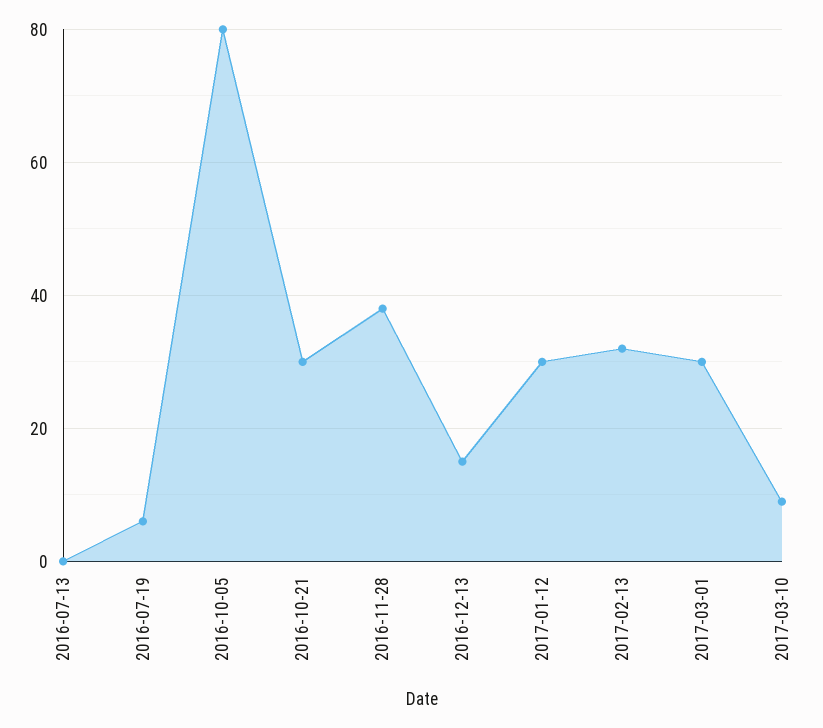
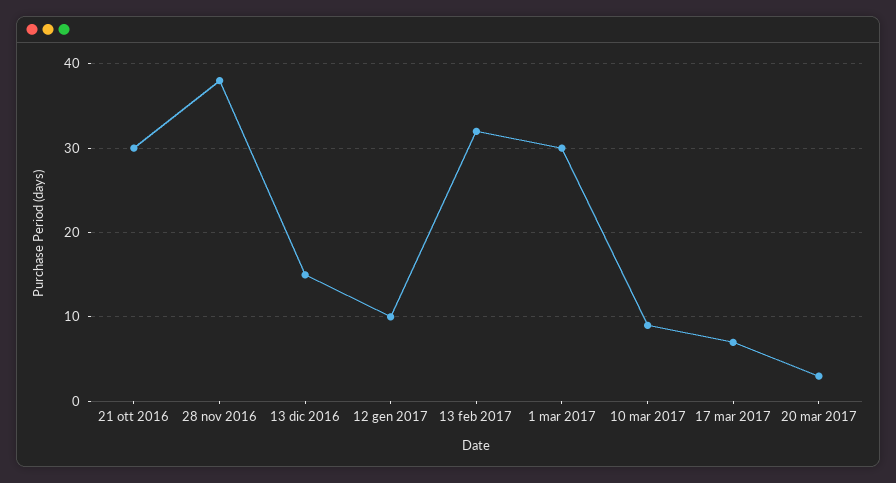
2016-07-13: 0 -> none
2016-07-19: 5 -> none
2016-10-05: 80 -> none
2017-01-12: 30 -> 10
17 mar 2017: none -> 7
20 mar 2017: none -> 3

